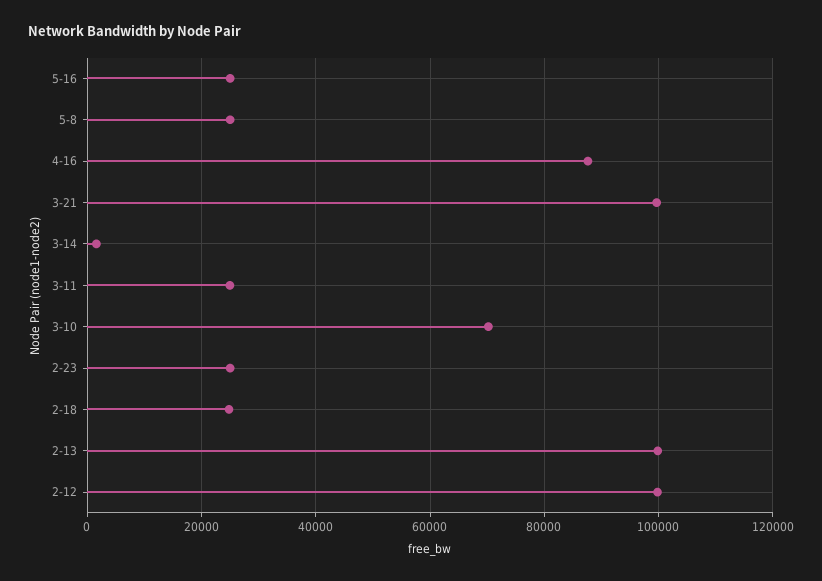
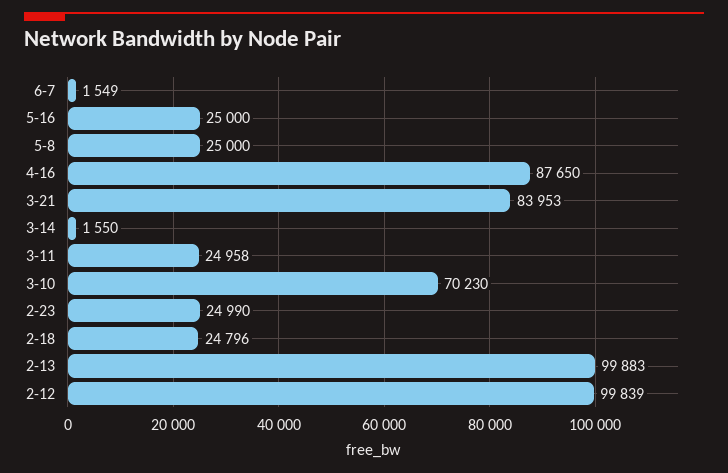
3-21: 100000 -> 83953
6-7: none -> 1549

